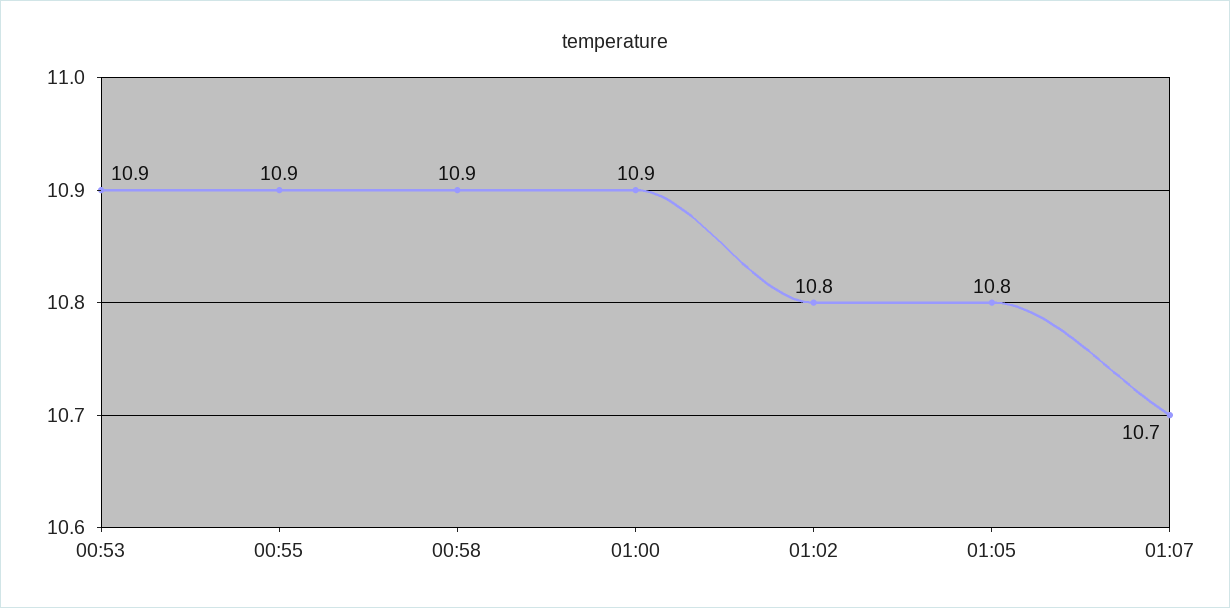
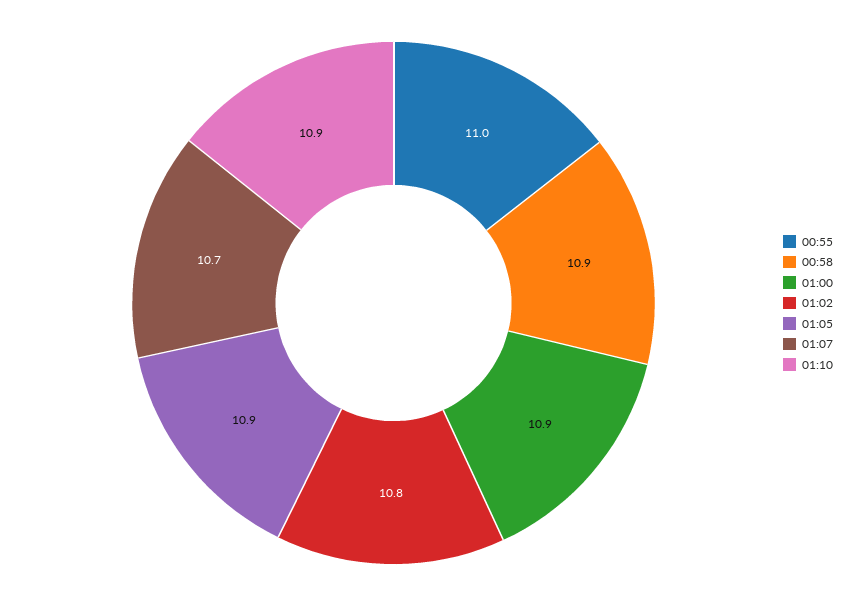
00:53: 10.9 -> none
00:55: 10.9 -> 11
01:05: 10.8 -> 10.9
01:10: none -> 10.9

